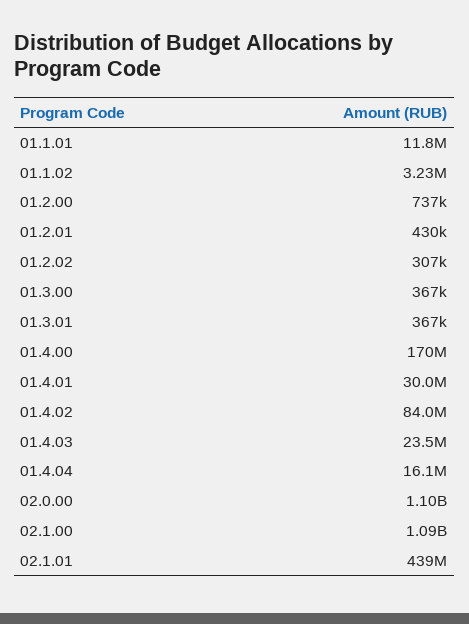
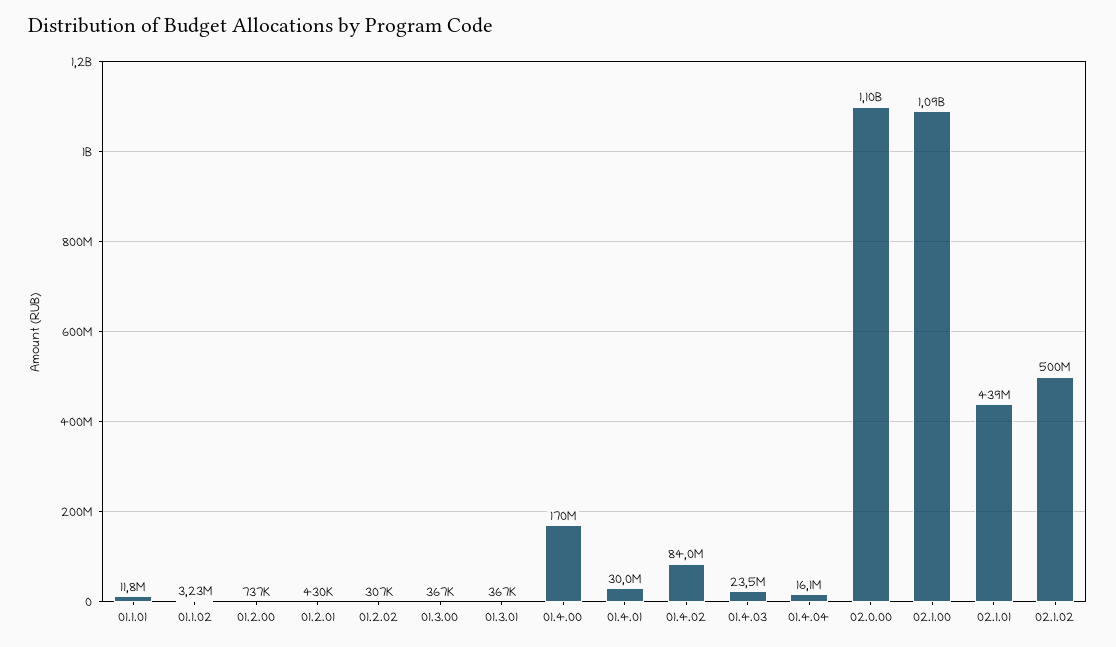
02.1.02: none -> 500000000

